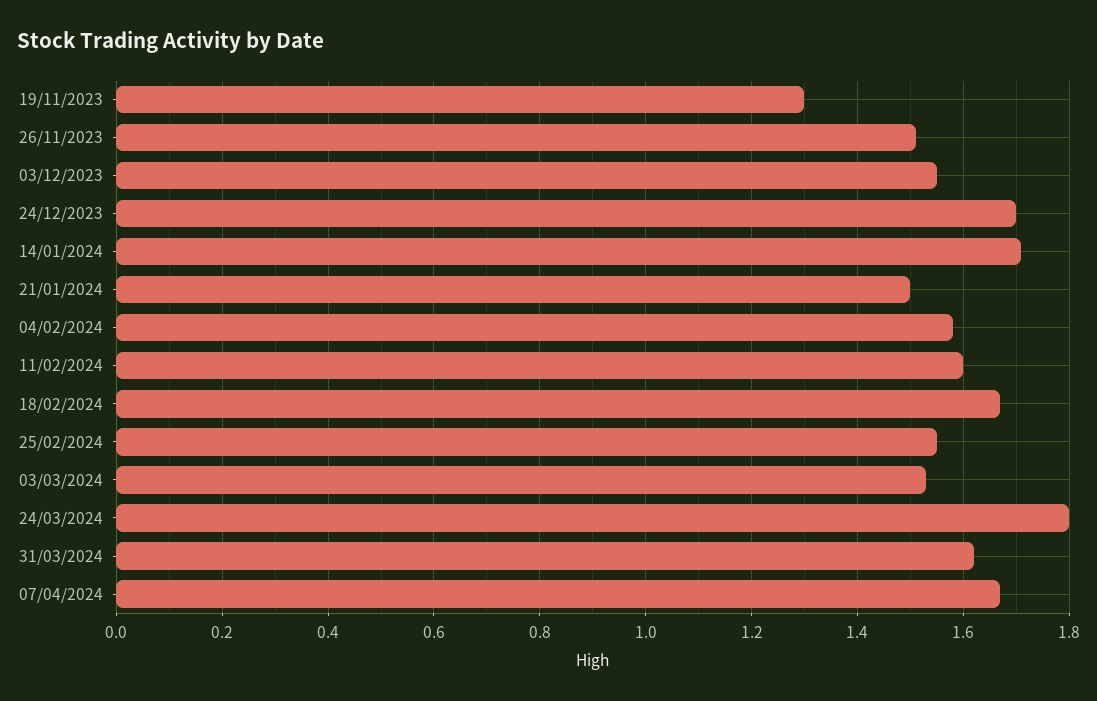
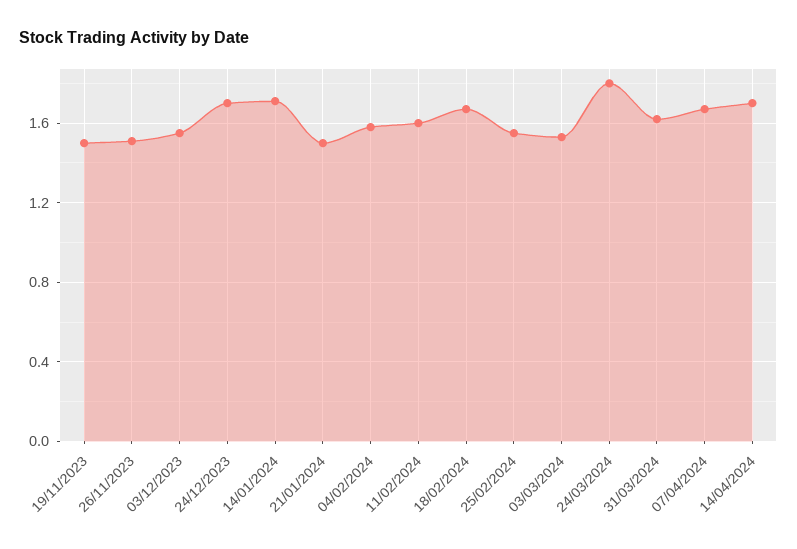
19/11/2023: 1.3 -> 1.5
14/04/2024: none -> 1.7

